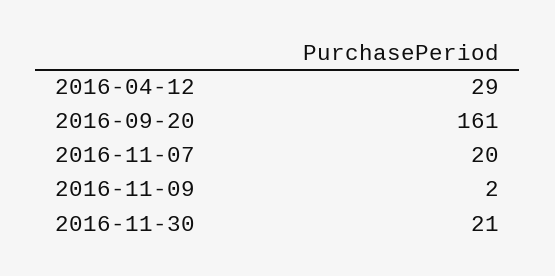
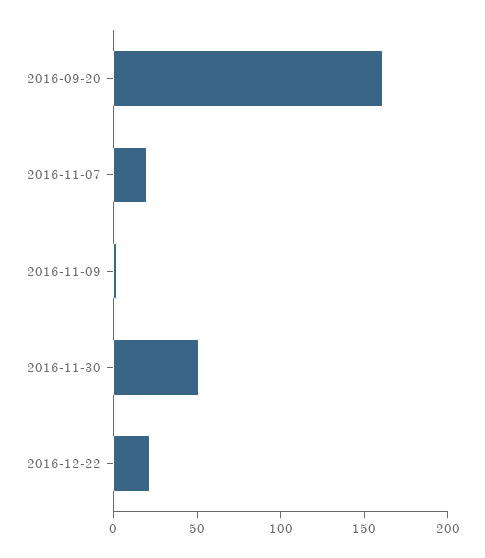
2016-04-12: 29 -> none
2016-11-30: 21 -> 50
2016-12-22: none -> 20

